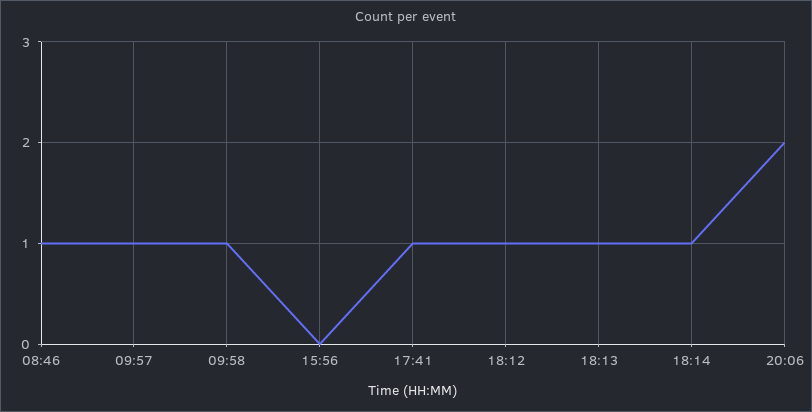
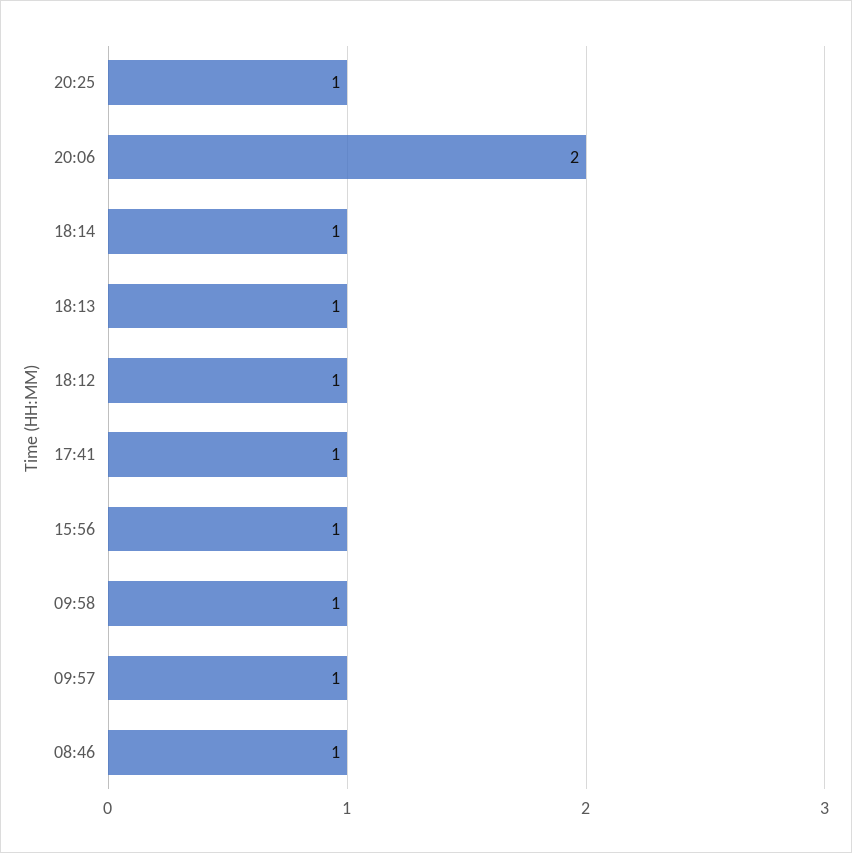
15:56: 0 -> 1
20:25: none -> 1

